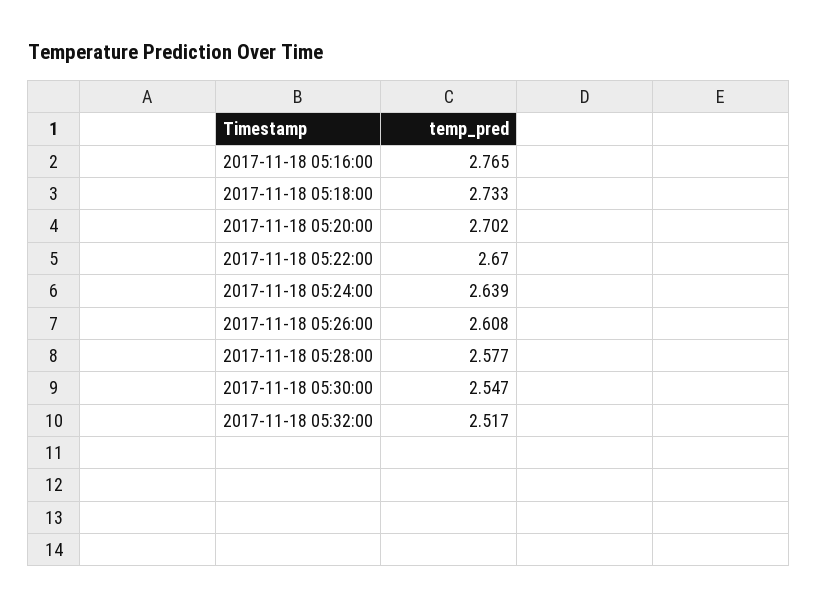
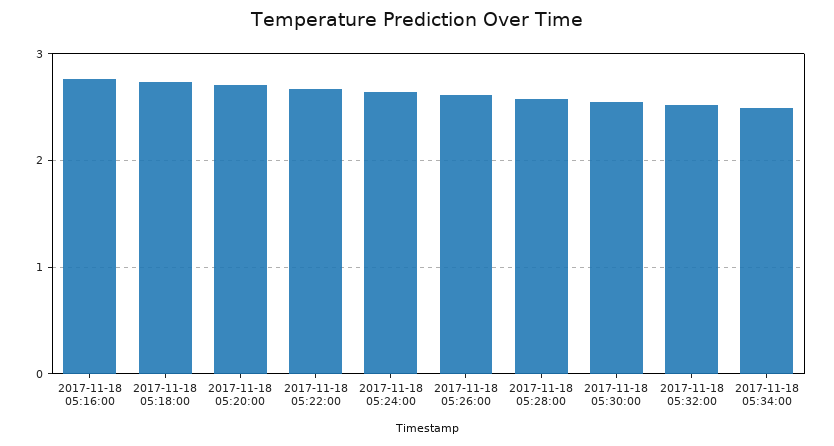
2017-11-18 05:34:00: none -> 2.5

